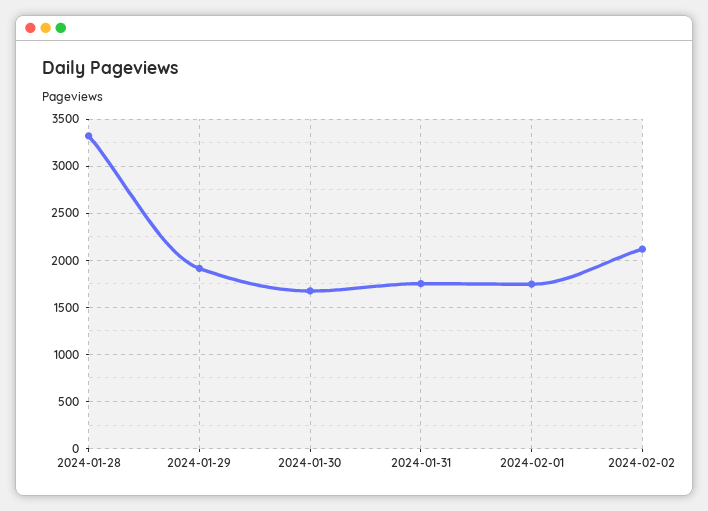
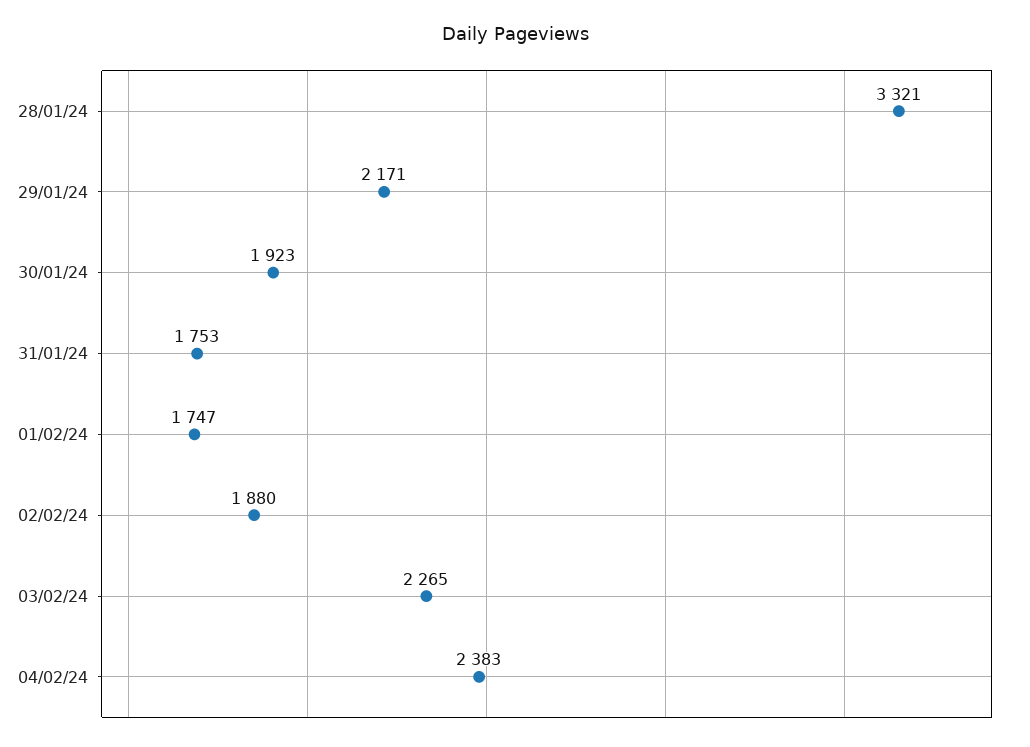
2024-01-29: 1900 -> 2171
2024-01-30: 1700 -> 1923
2024-02-02: 2100 -> 1880
03/02/24: none -> 2265
04/02/24: none -> 2383

